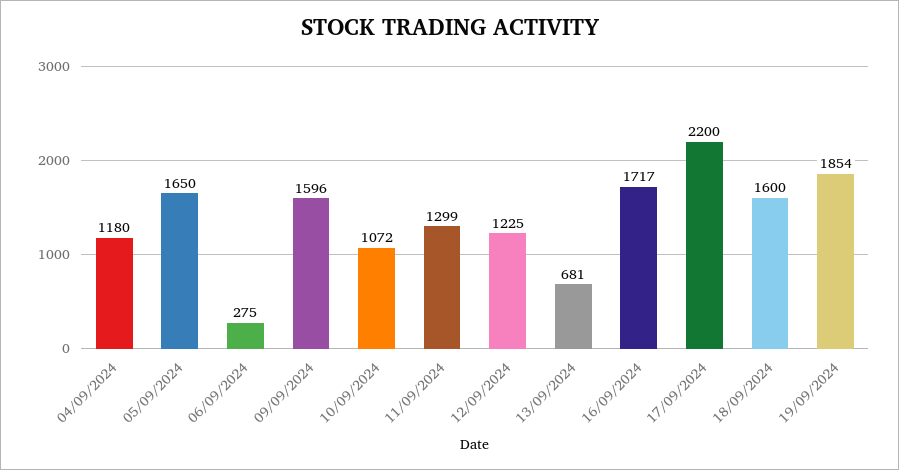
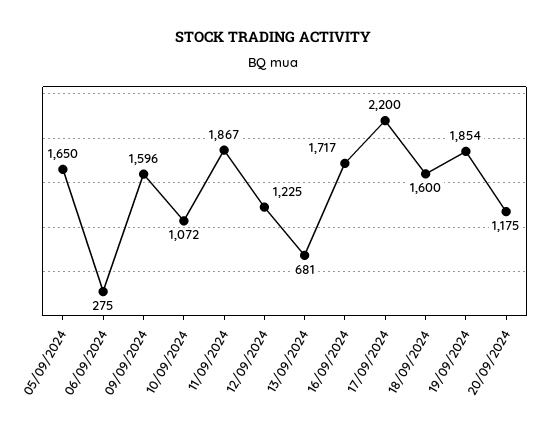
04/09/2024: 1180 -> none
11/09/2024: 1299 -> 1867
20/09/2024: none -> 1175

